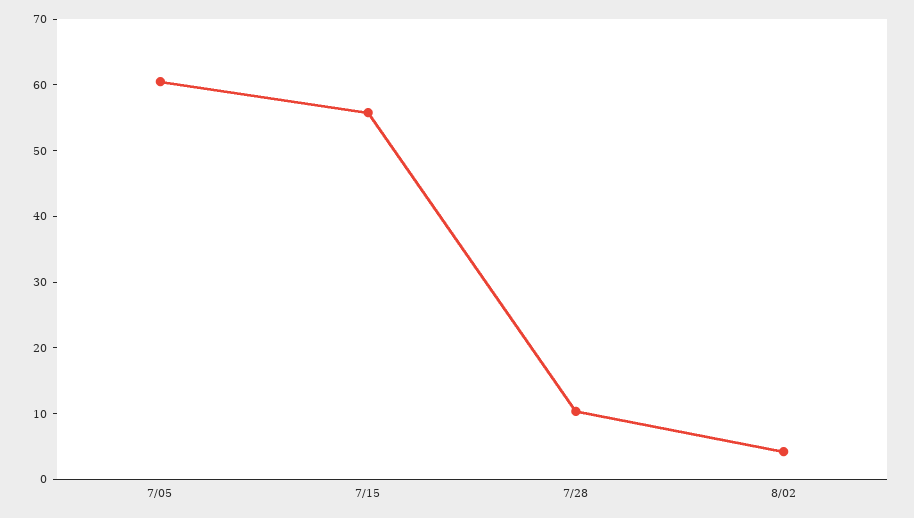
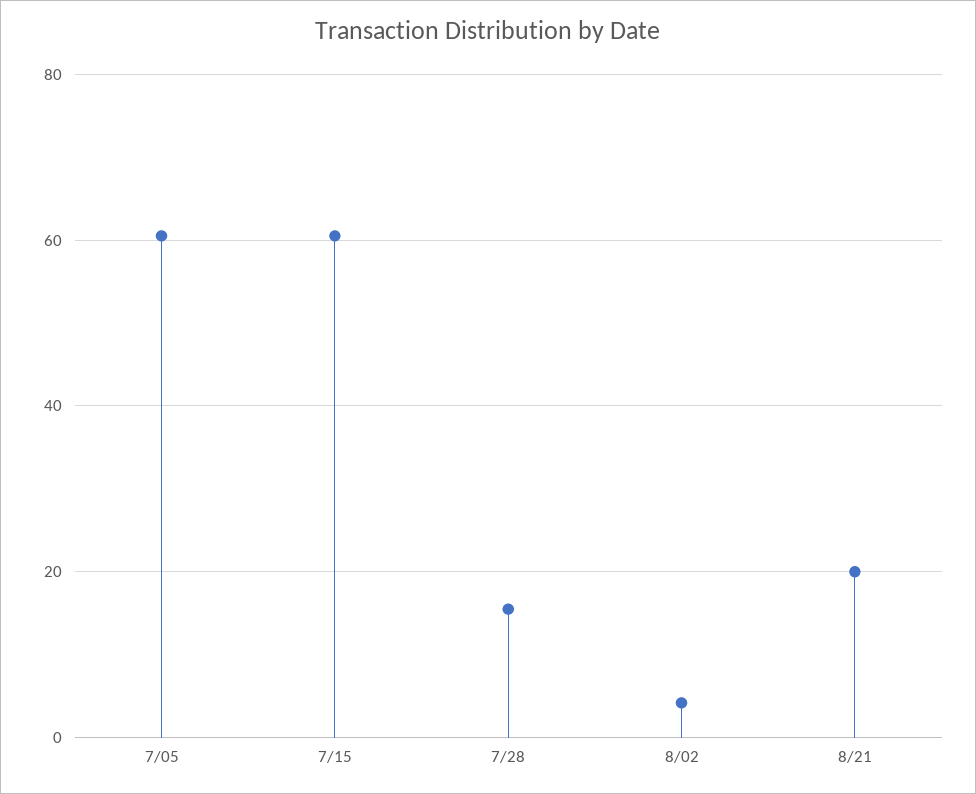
7/15: 56 -> 60
7/28: 10 -> 16
8/21: none -> 20

